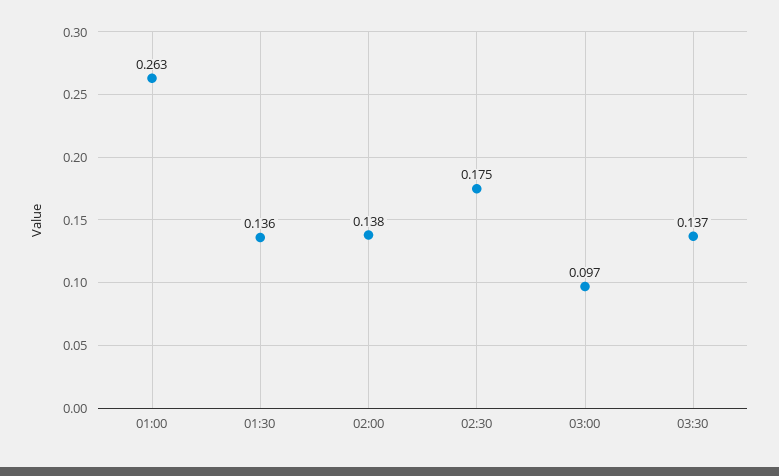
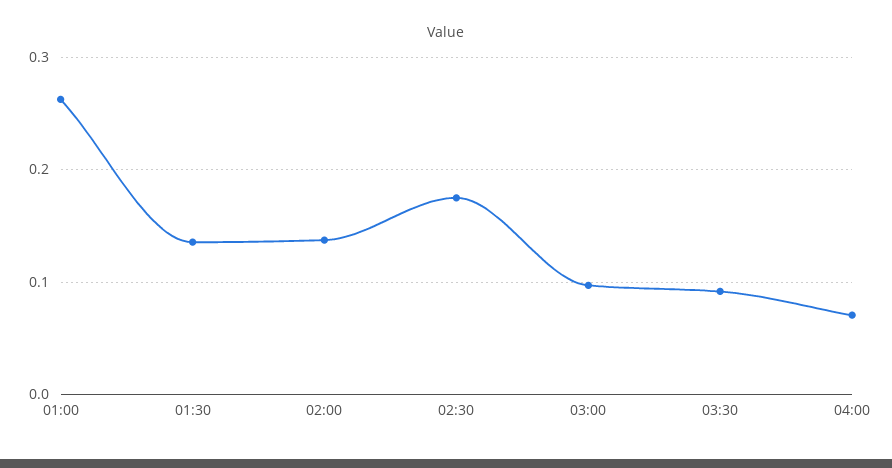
03:30: 0.137 -> 0.09
04:00: none -> 0.07

